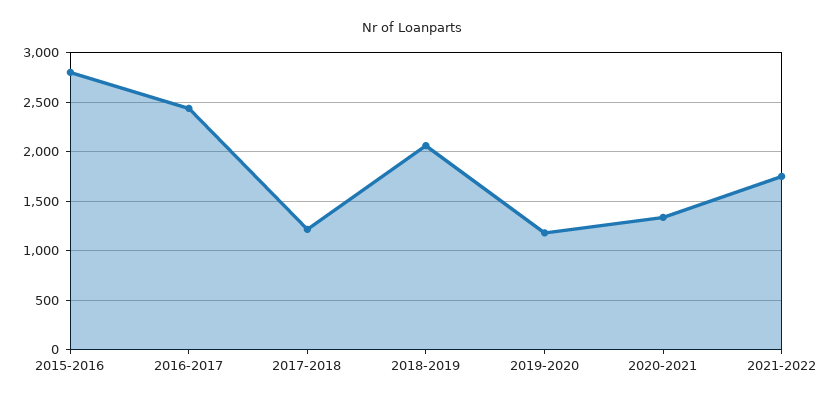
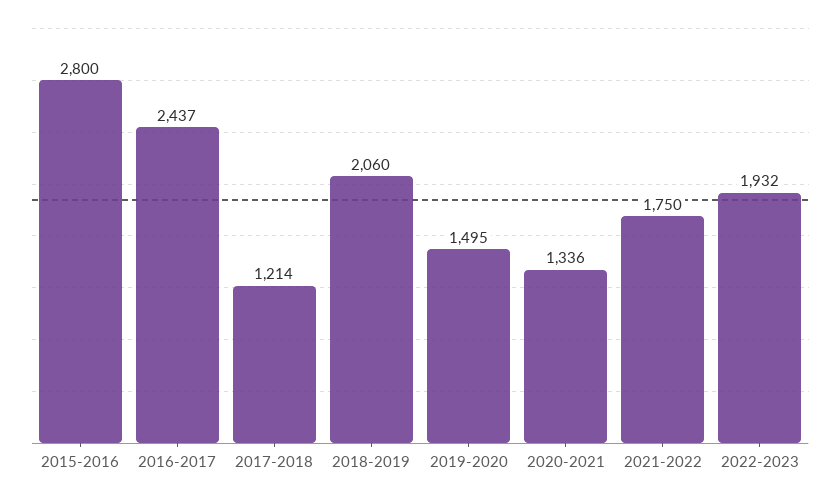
2019-2020: 1200 -> 1495
2022-2023: none -> 1932

